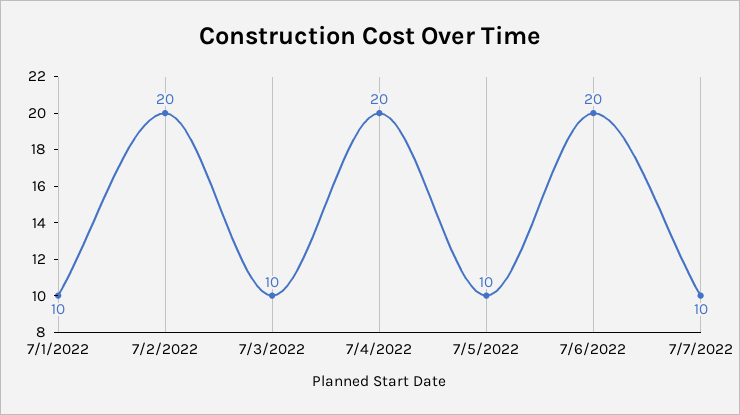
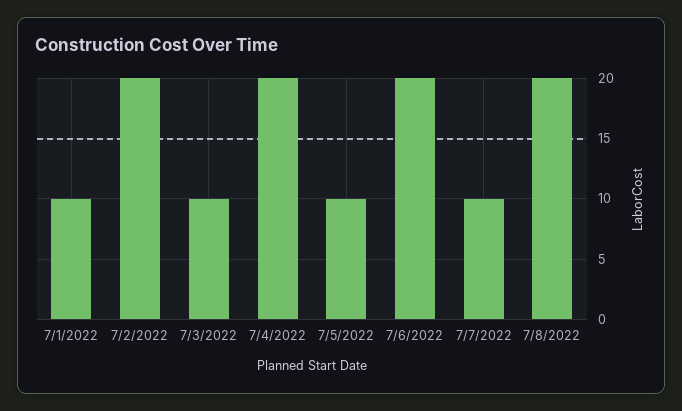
7/8/2022: none -> 20

